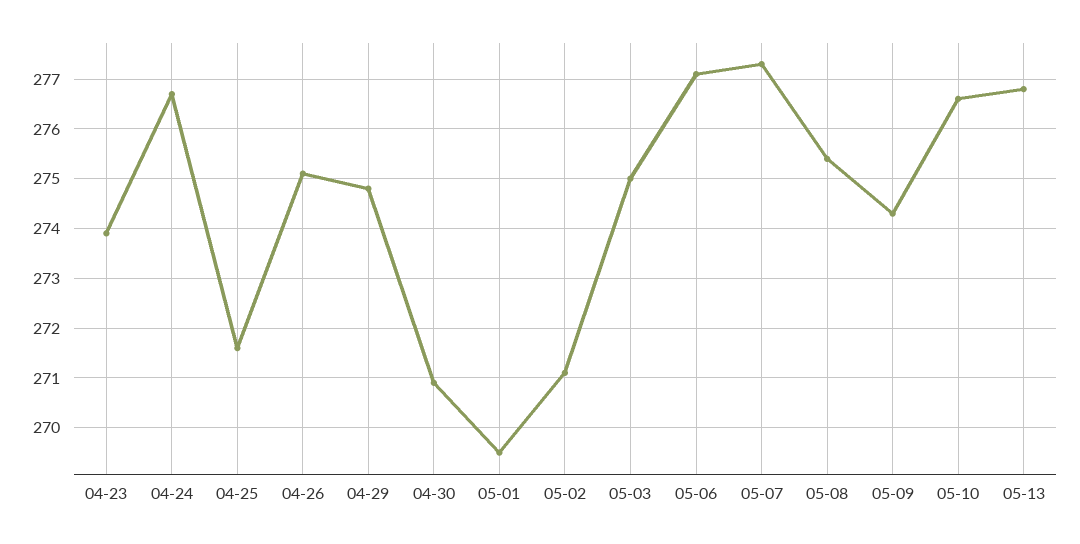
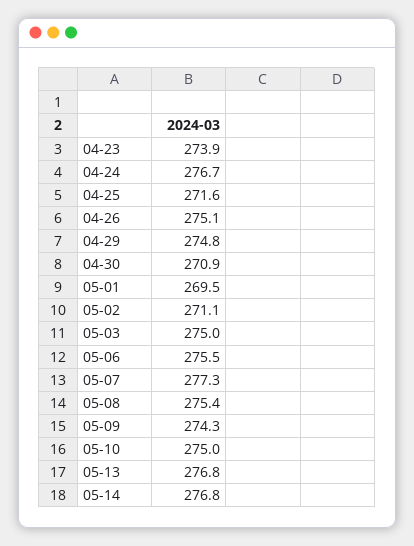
05-06: 277 -> 275.5
05-10: 276.5 -> 275
05-14: none -> 276.8

